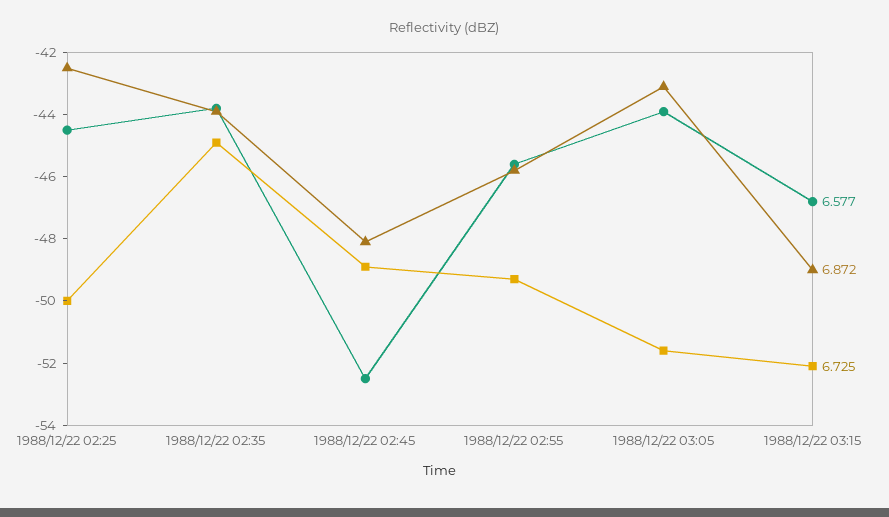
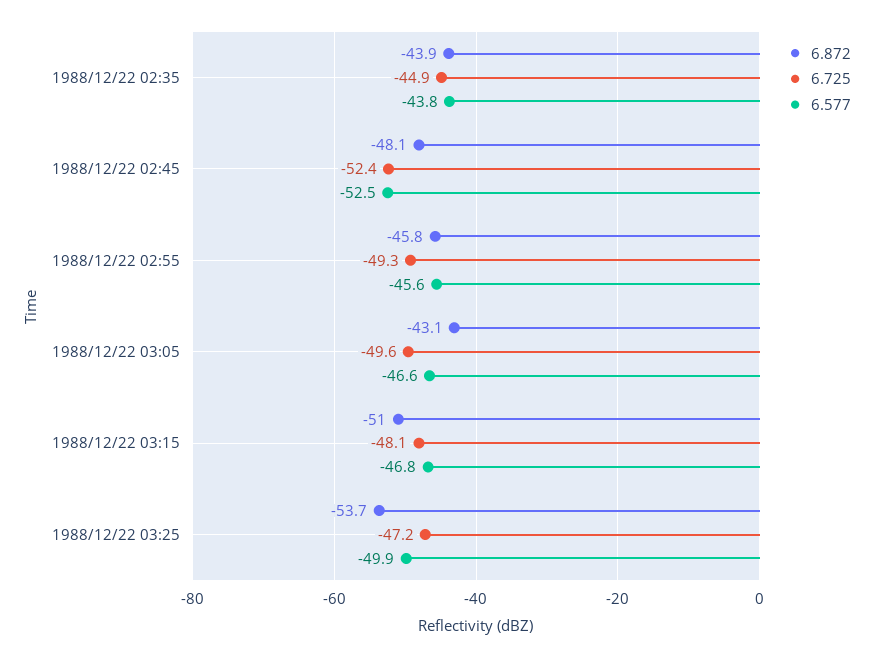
6.577, 1988/12/22 02:25: -44.5 -> none
6.872, 1988/12/22 02:25: -42.5 -> none
6.725, 1988/12/22 02:25: -50 -> none
6.725, 1988/12/22 02:45: -49 -> -52.4
6.577, 1988/12/22 03:05: -44 -> -46.6
6.725, 1988/12/22 03:05: -51.5 -> -49.6
6.872, 1988/12/22 03:15: -49 -> -51
6.725, 1988/12/22 03:15: -52 -> -48.1
6.872, 1988/12/22 03:25: none -> -53.7
6.725, 1988/12/22 03:25: none -> -47.2
6.577, 1988/12/22 03:25: none -> -49.9

